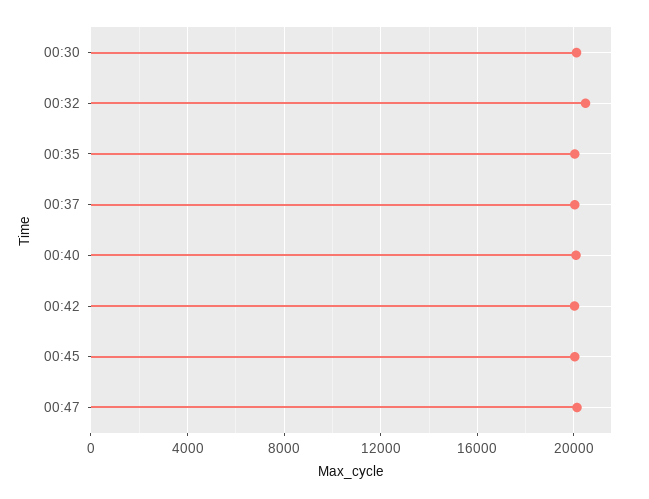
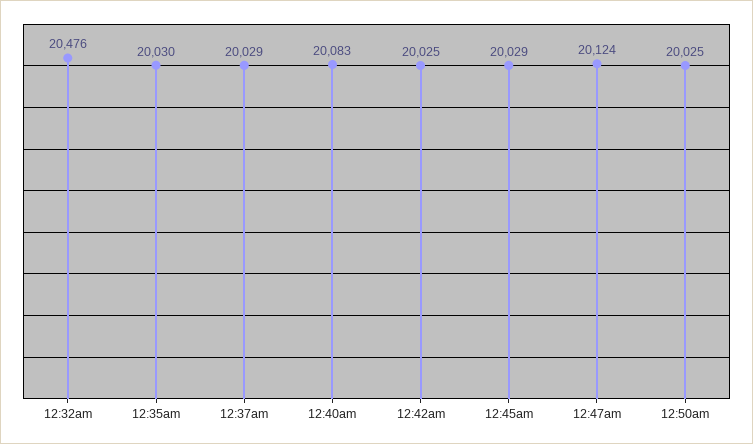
00:30: 20000 -> none
12:50am: none -> 20025

